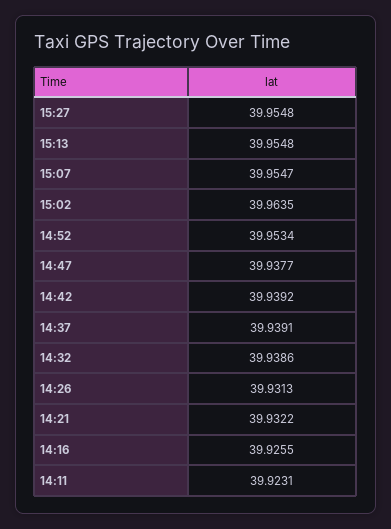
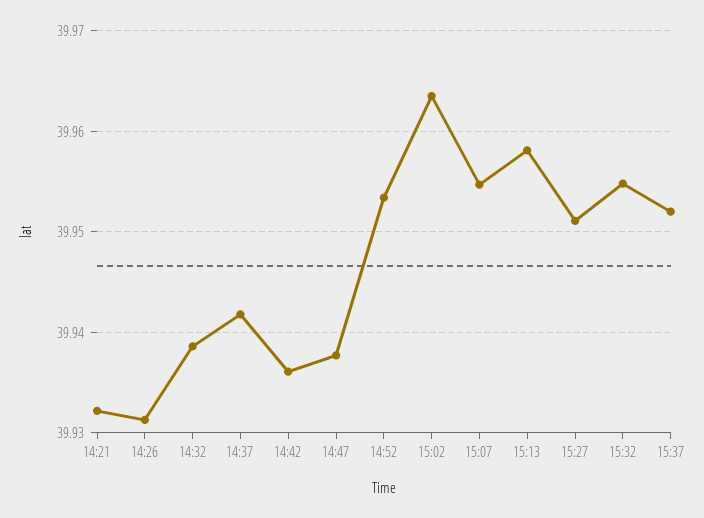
15:27: 39.9548 -> 39.951
15:13: 39.9548 -> 39.958
14:42: 39.9392 -> 39.936
14:37: 39.9391 -> 39.942
14:16: 39.9255 -> none
14:11: 39.9231 -> none
15:32: none -> 39.955
15:37: none -> 39.952

